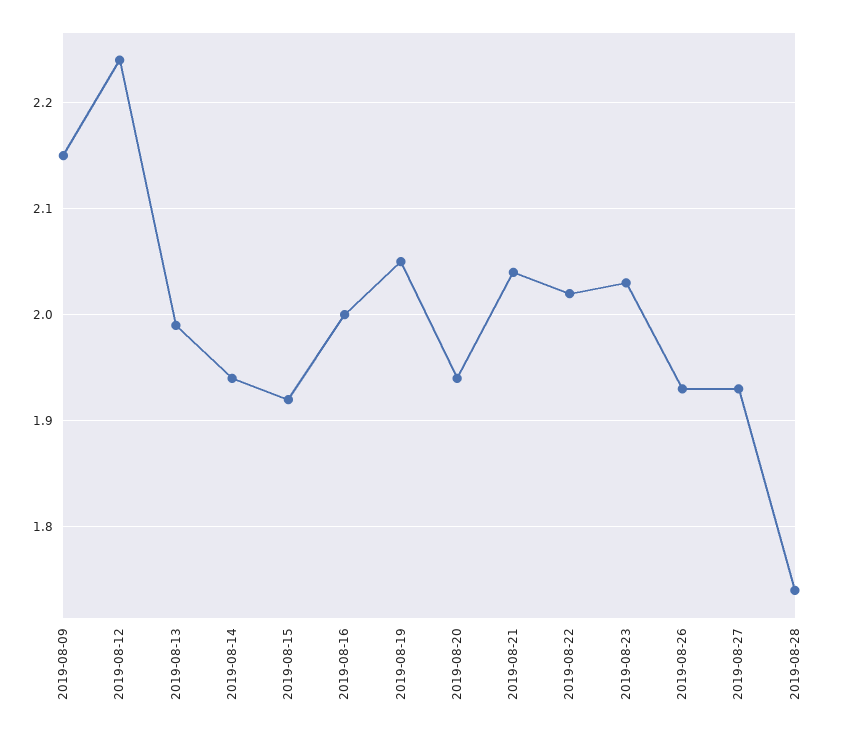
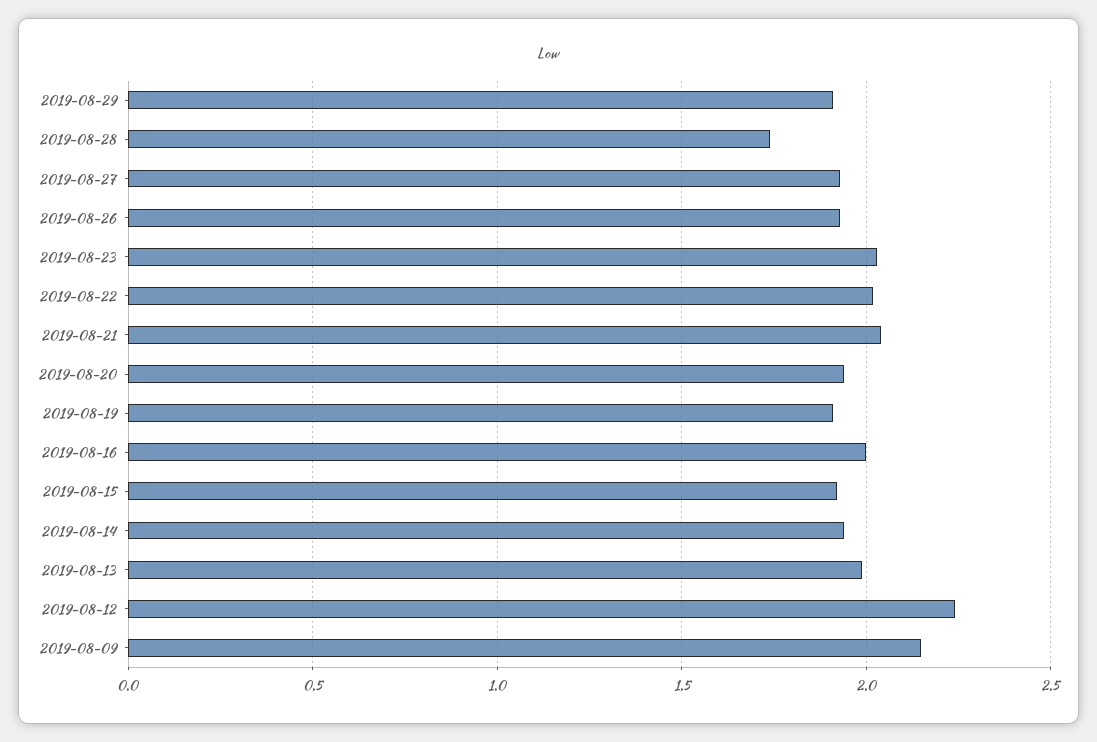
2019-08-19: 2.05 -> 1.9
2019-08-29: none -> 1.9

